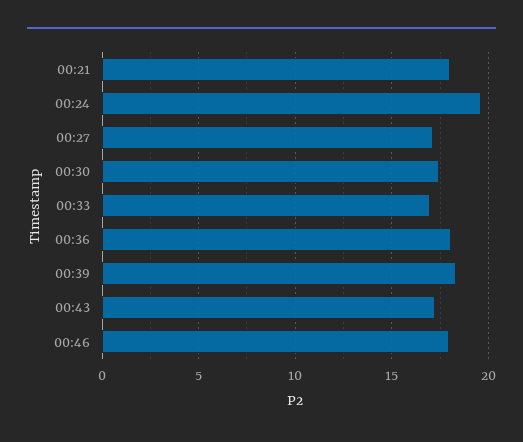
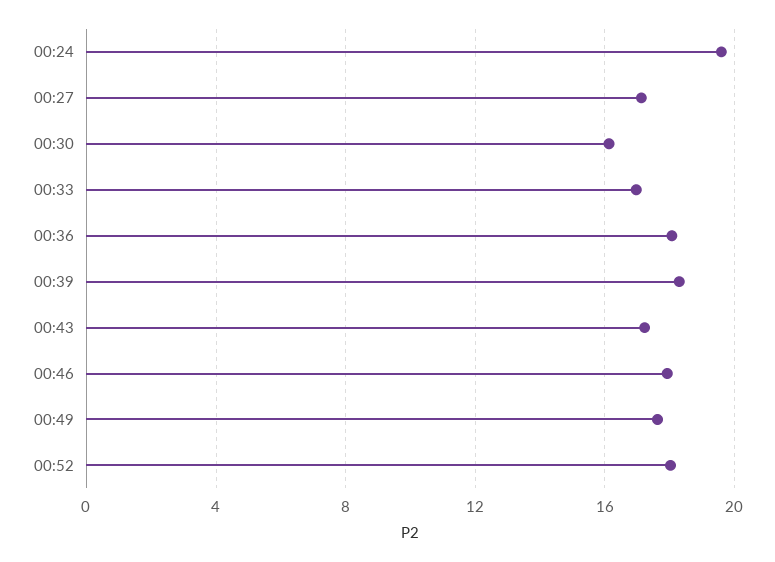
00:21: 18 -> none
00:30: 17.5 -> 16
00:49: none -> 17.5
00:52: none -> 18

